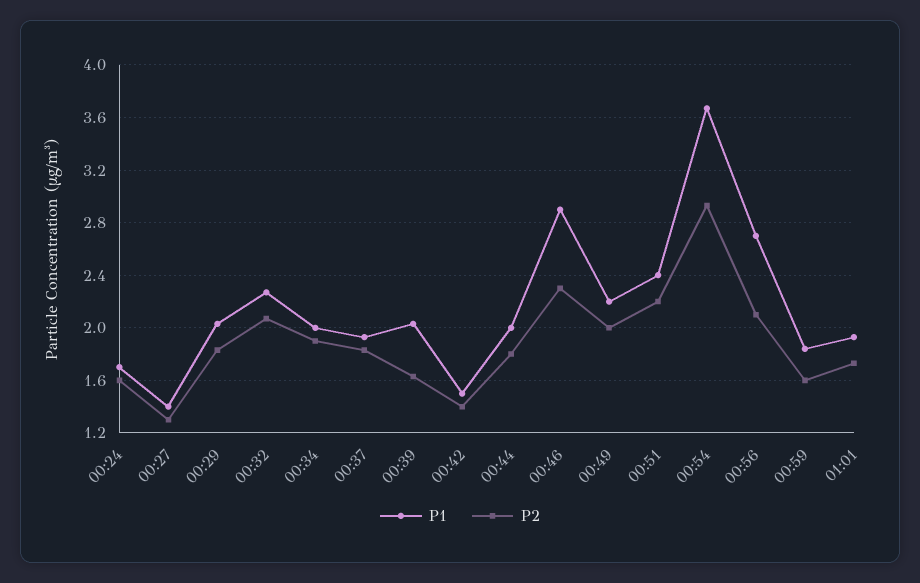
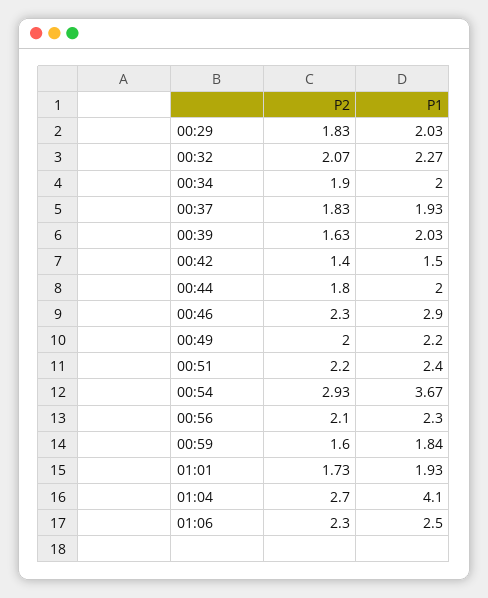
P1, 00:24: 1.7 -> none
P2, 00:24: 1.6 -> none
P1, 00:27: 1.4 -> none
P2, 00:27: 1.3 -> none
P1, 00:56: 2.7 -> 2.3
P2, 01:04: none -> 2.7
P1, 01:04: none -> 4.1
P2, 01:06: none -> 2.3
P1, 01:06: none -> 2.5

